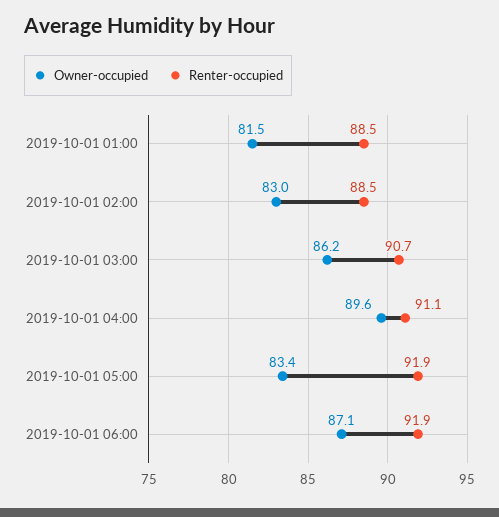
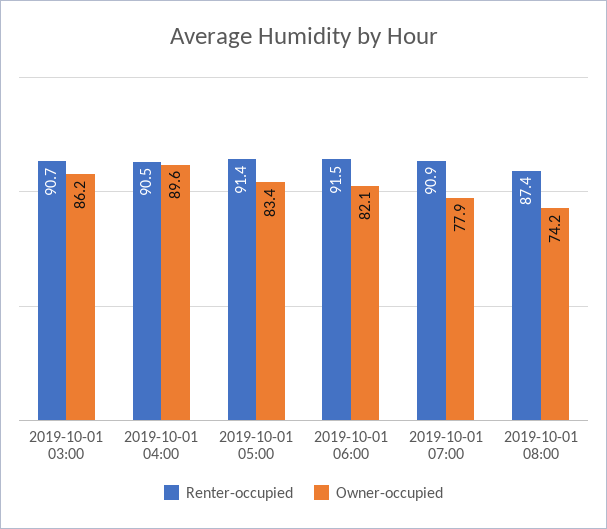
Owner-occupied, 2019-10-01 01:00: 81.5 -> none
Renter-occupied, 2019-10-01 01:00: 88.5 -> none
Owner-occupied, 2019-10-01 02:00: 83 -> none
Renter-occupied, 2019-10-01 02:00: 88.5 -> none
Renter-occupied, 2019-10-01 04:00: 91.1 -> 90.5
Renter-occupied, 2019-10-01 05:00: 91.9 -> 91.4
Owner-occupied, 2019-10-01 06:00: 87.1 -> 82.1
Renter-occupied, 2019-10-01 06:00: 91.9 -> 91.5
Renter-occupied, 2019-10-01 07:00: none -> 90.9
Owner-occupied, 2019-10-01 07:00: none -> 77.9
Renter-occupied, 2019-10-01 08:00: none -> 87.4
Owner-occupied, 2019-10-01 08:00: none -> 74.2

